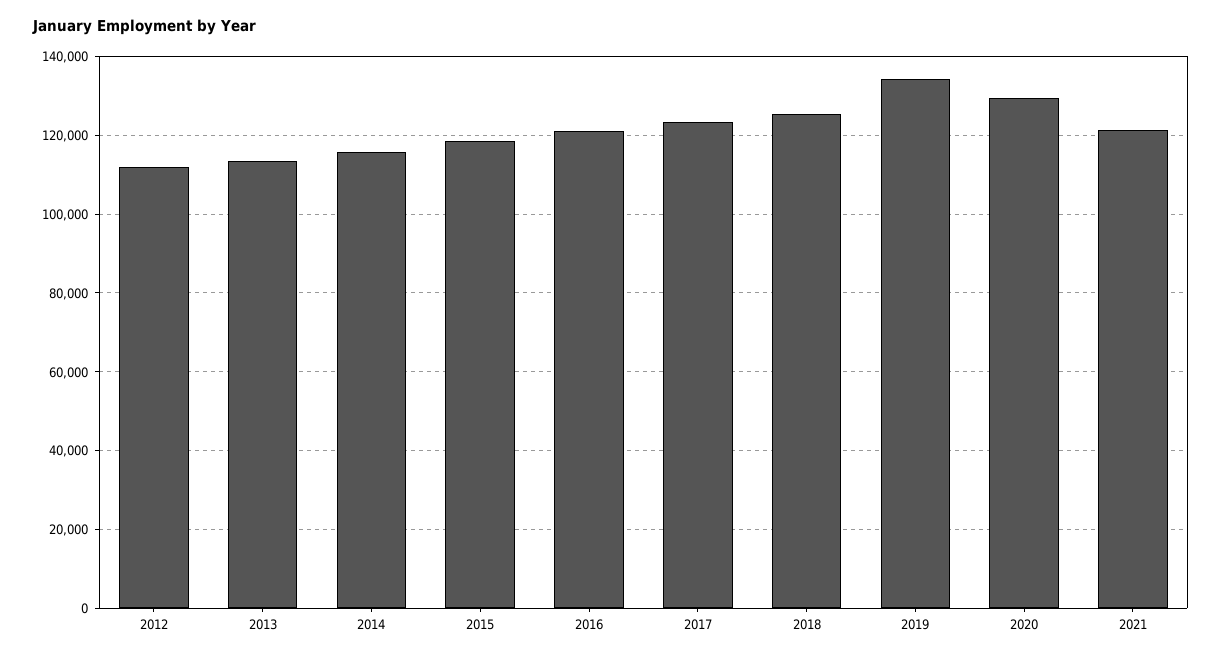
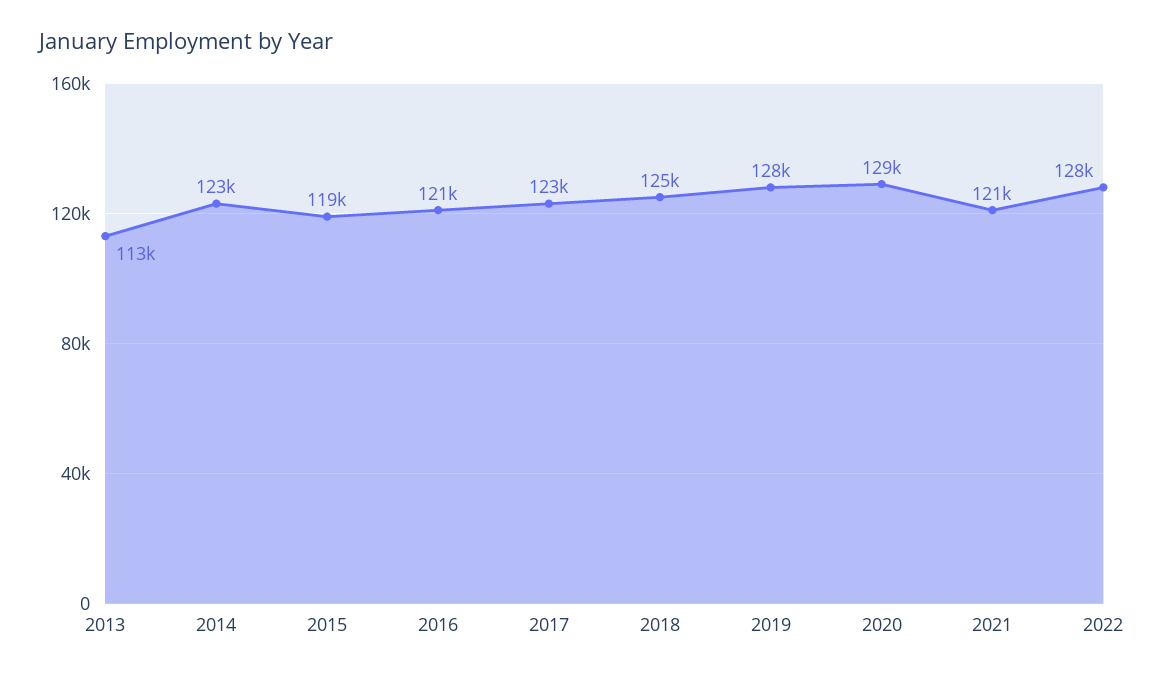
2012: 112000 -> none
2014: 116000 -> 123000
2019: 134000 -> 128000
2022: none -> 128000

